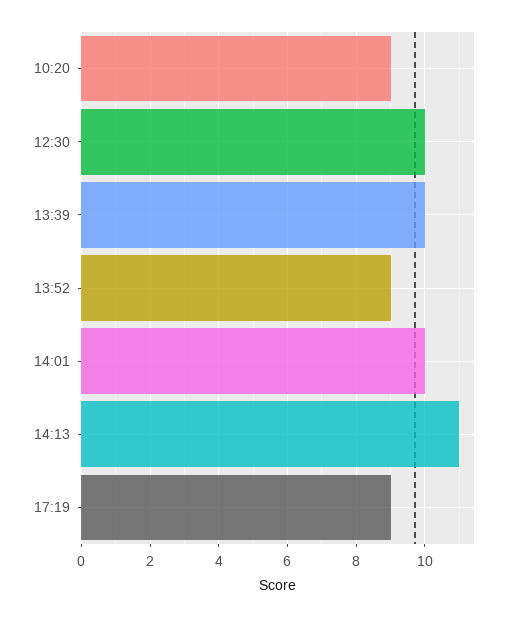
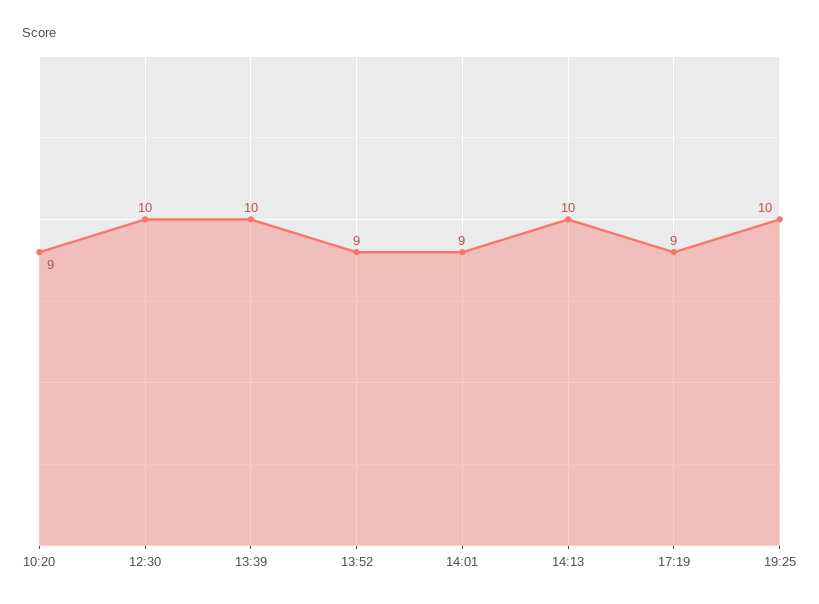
14:01: 10 -> 9
14:13: 11 -> 10
19:25: none -> 10

